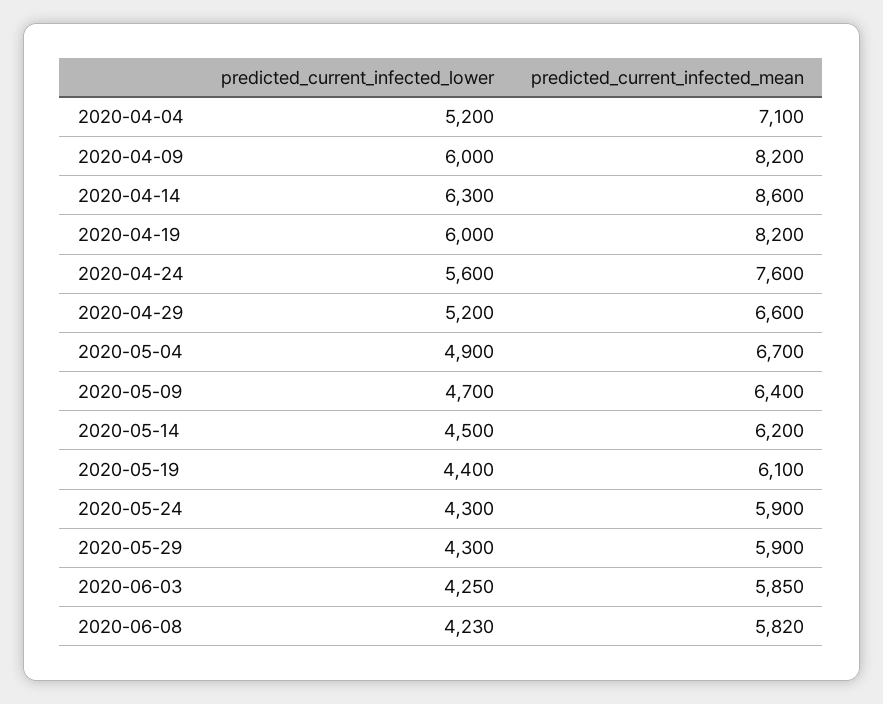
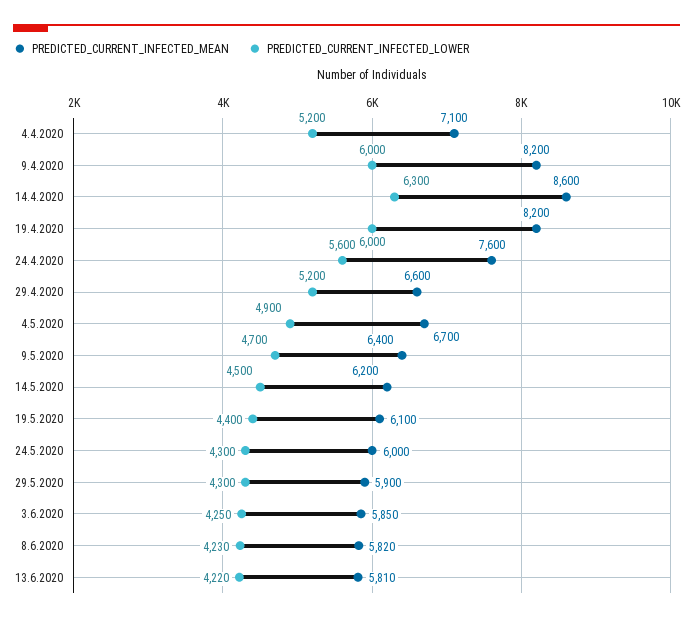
predicted_current_infected_mean, 2020-05-24: 5900 -> 6000
predicted_current_infected_mean, 13.6.2020: none -> 5810
predicted_current_infected_lower, 13.6.2020: none -> 4220

